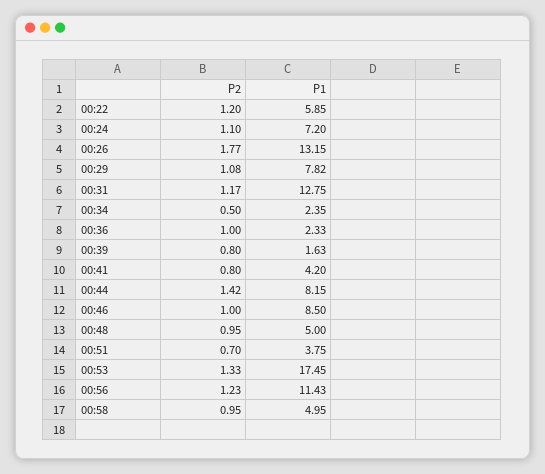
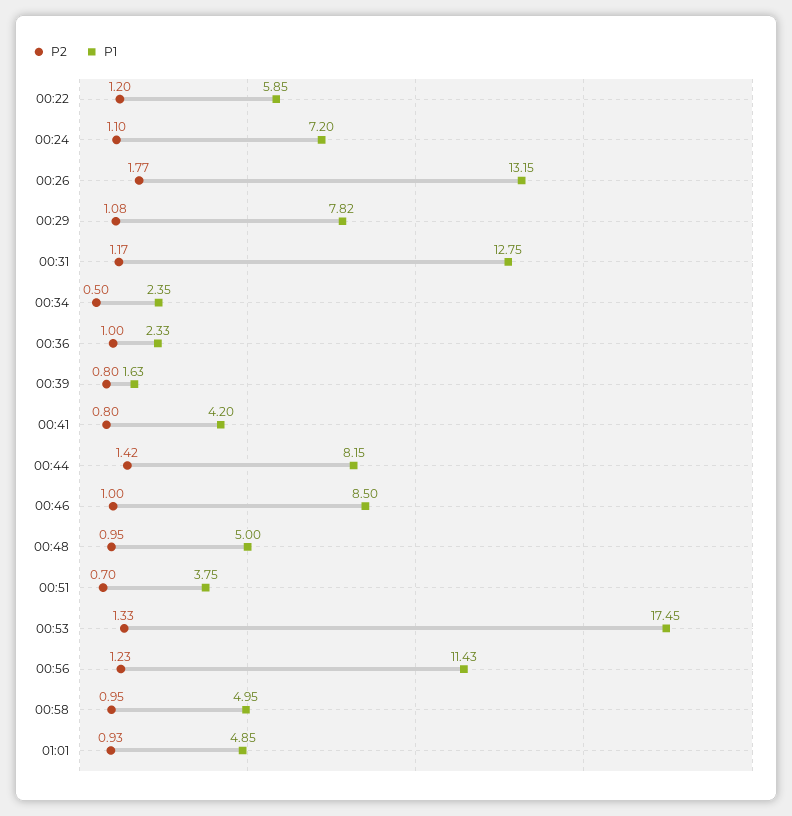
P2, 01:01: none -> 0.93
P1, 01:01: none -> 4.85

